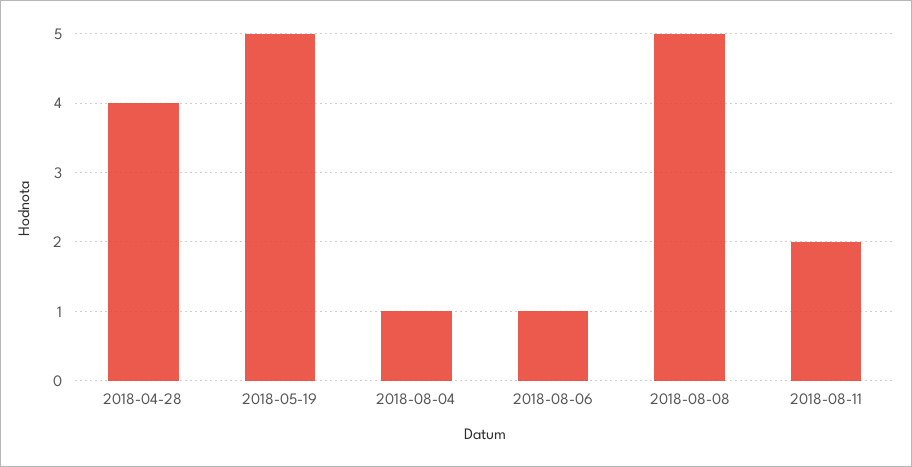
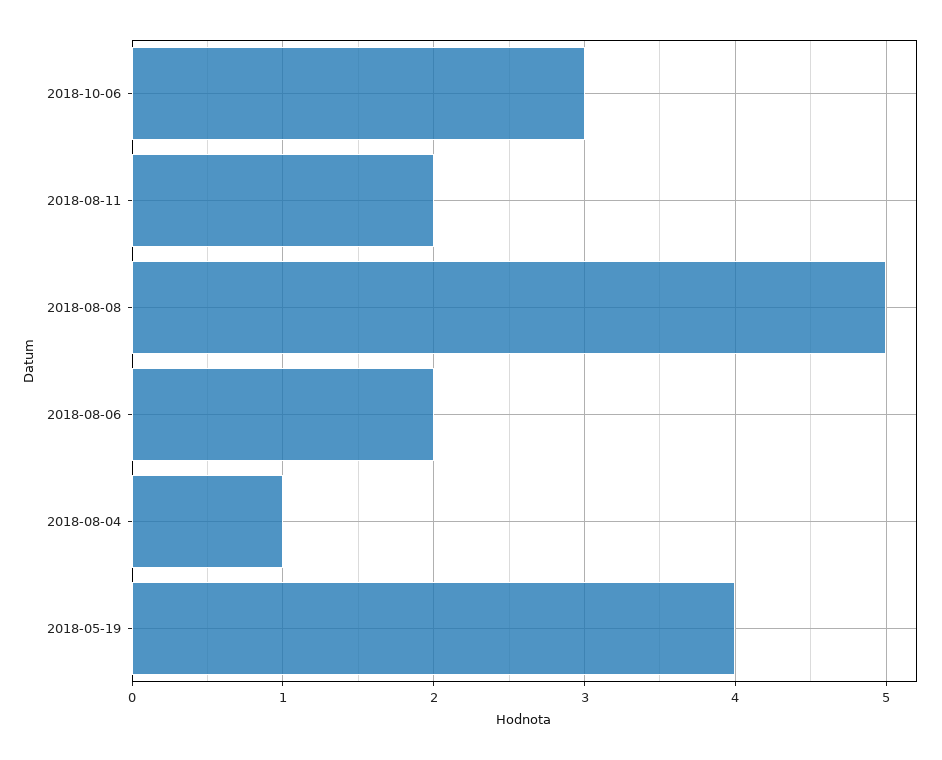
2018-04-28: 4 -> none
2018-05-19: 5 -> 4
2018-08-06: 1 -> 2
2018-10-06: none -> 3

